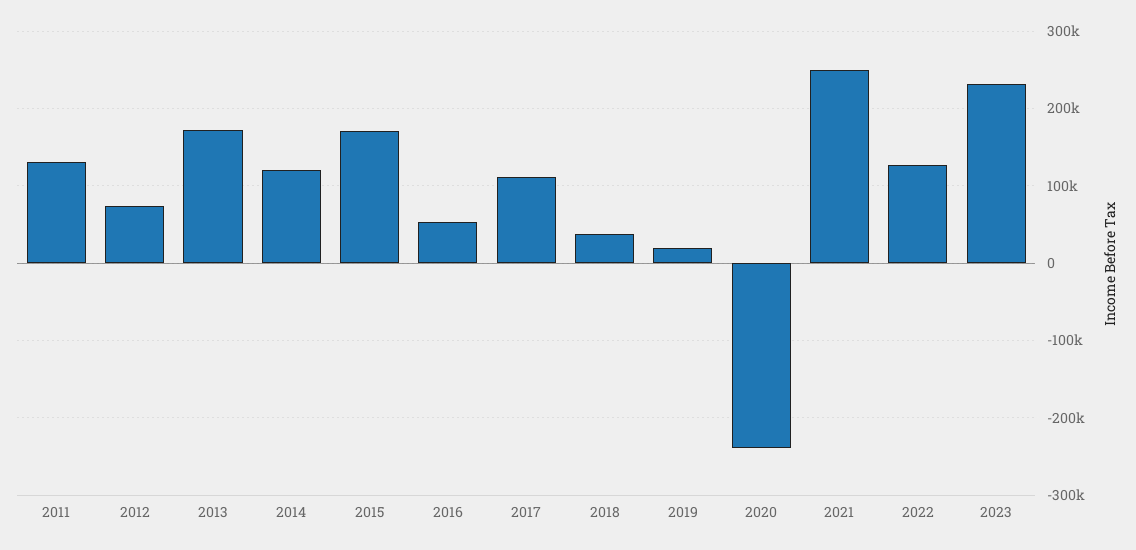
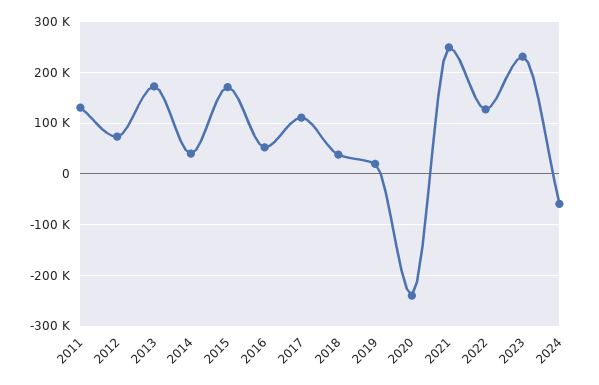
2014: 120000 -> 40000
2024: none -> -60000

